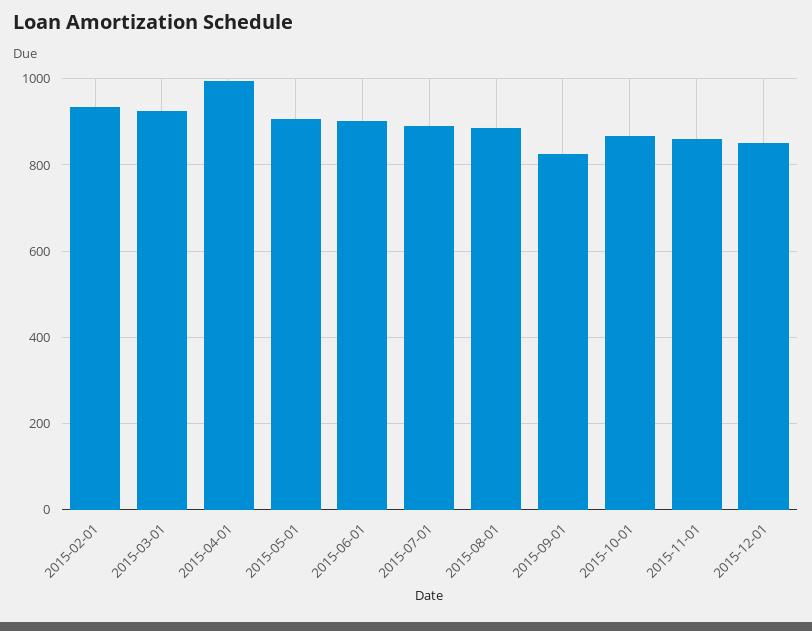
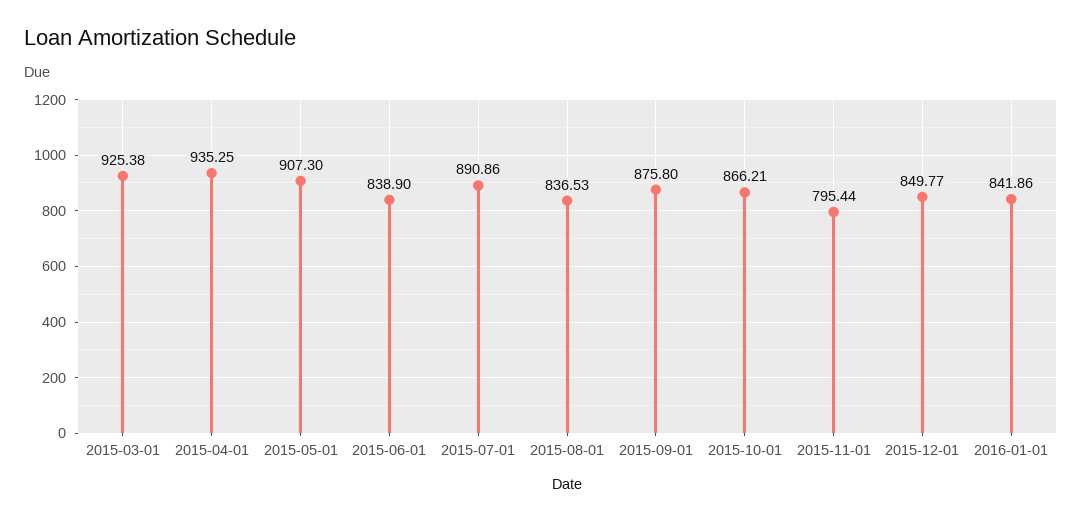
2015-02-01: 940 -> none
2015-04-01: 1000 -> 935.25
2015-06-01: 900 -> 838.9
2015-08-01: 880 -> 836.53
2015-09-01: 820 -> 875.8
2015-11-01: 860 -> 795.44
2016-01-01: none -> 841.86

